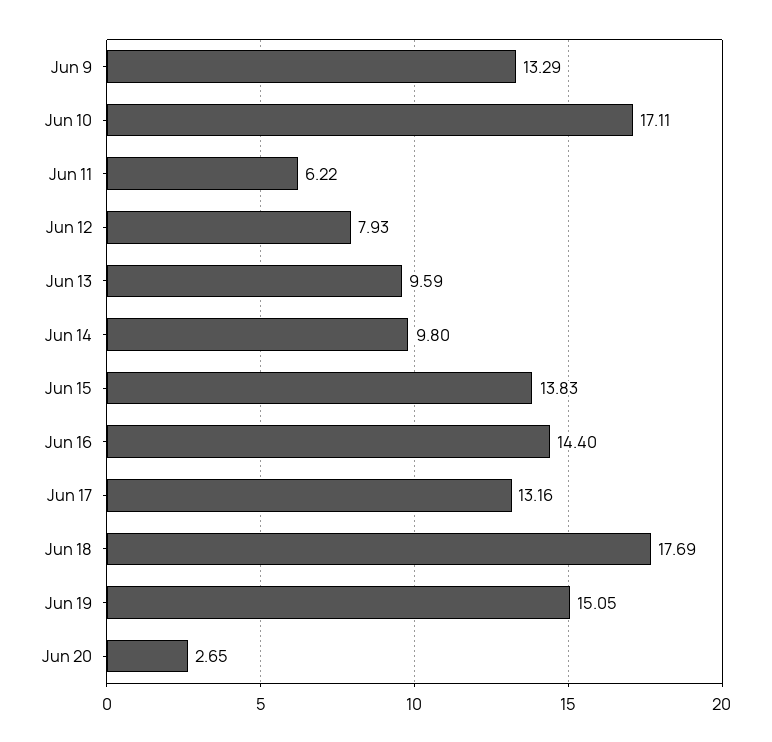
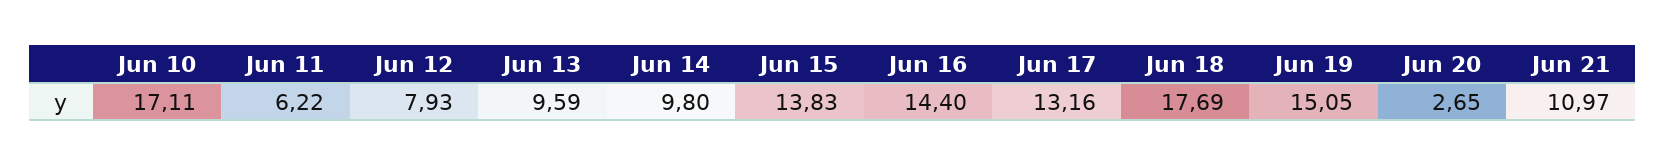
Jun 9: 13.29 -> none
Jun 21: none -> 10.97

